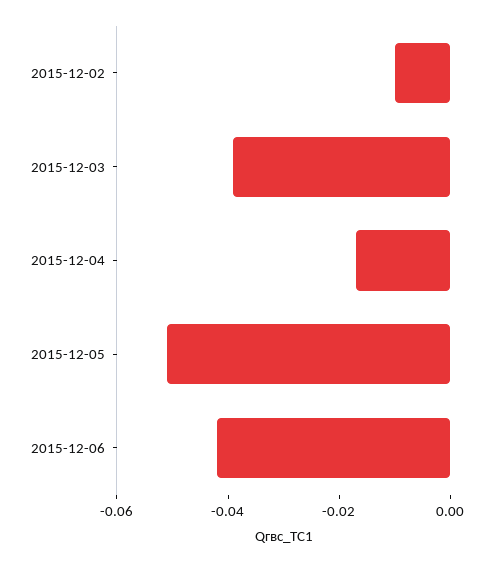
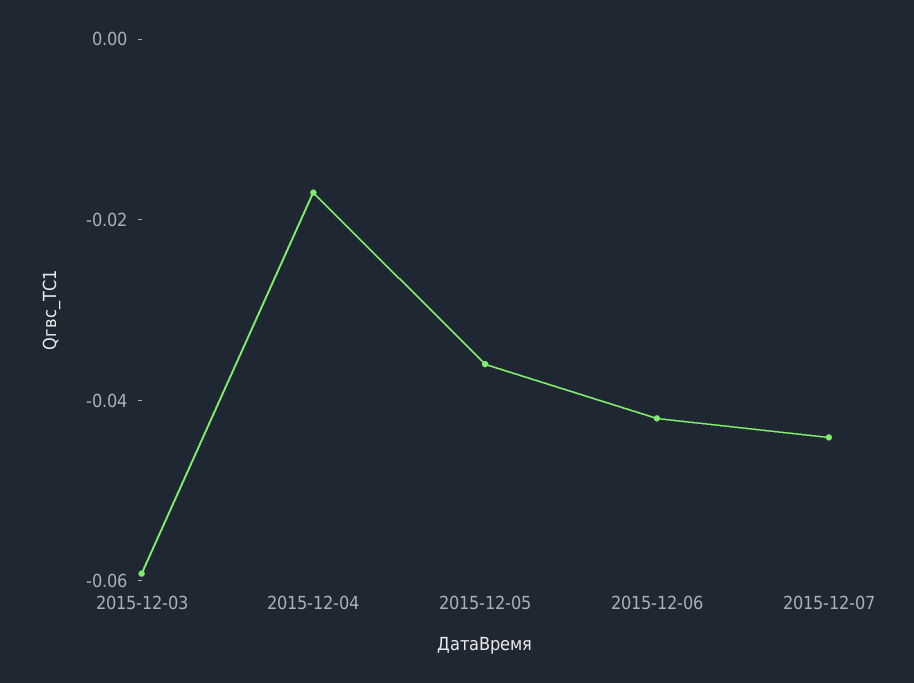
2015-12-02: -0.01 -> none
2015-12-03: -0.04 -> -0.06
2015-12-05: -0.05 -> -0.035
2015-12-07: none -> -0.045

